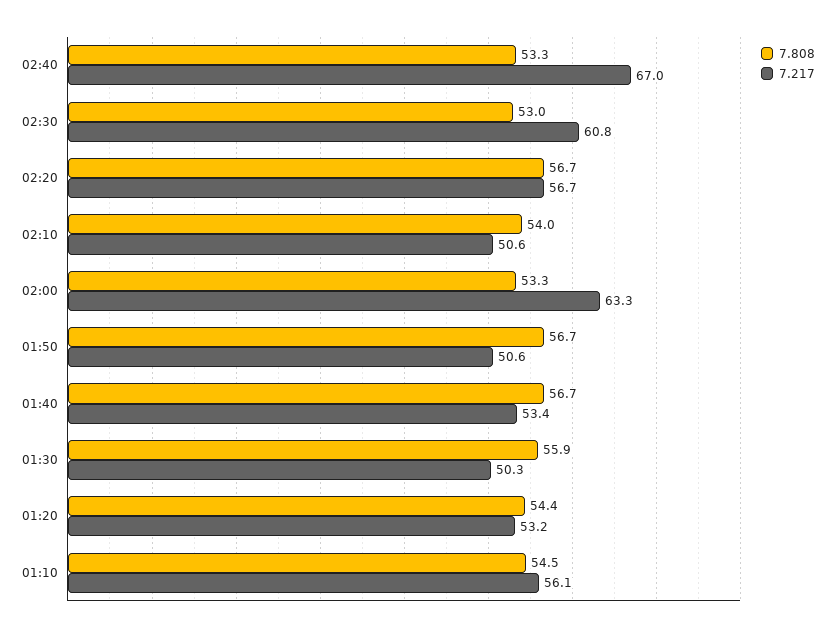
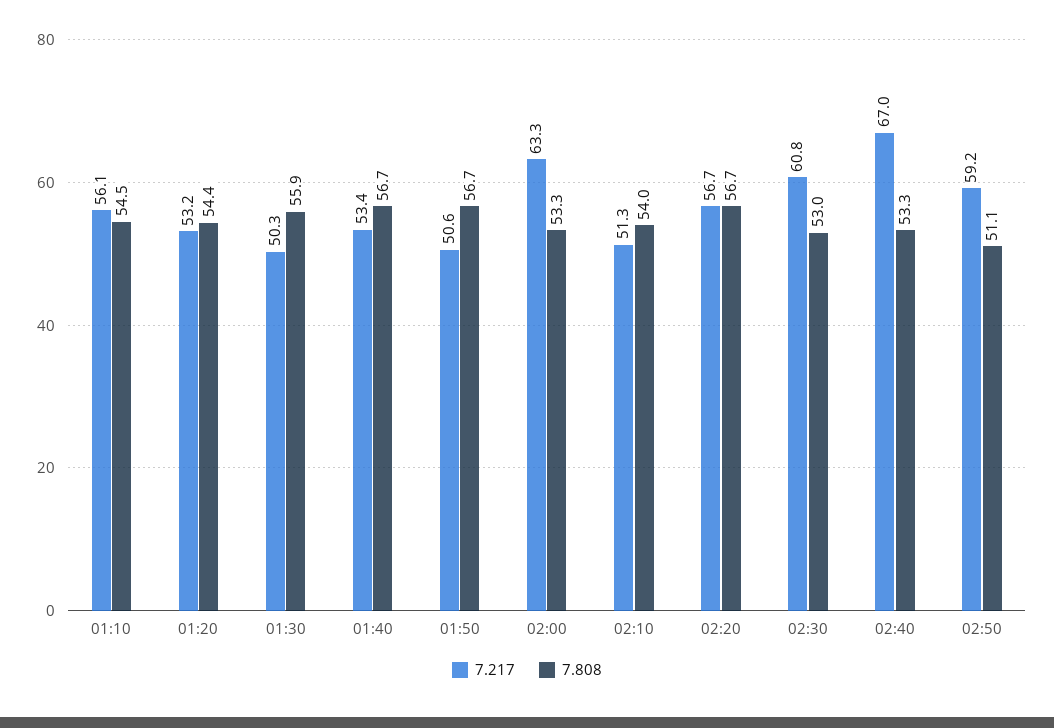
7.217, 02:10: 50.6 -> 51.3
7.217, 02:50: none -> 59.2
7.808, 02:50: none -> 51.1

